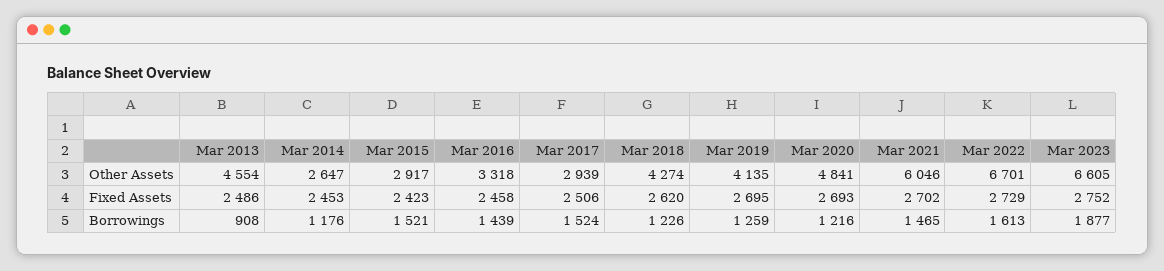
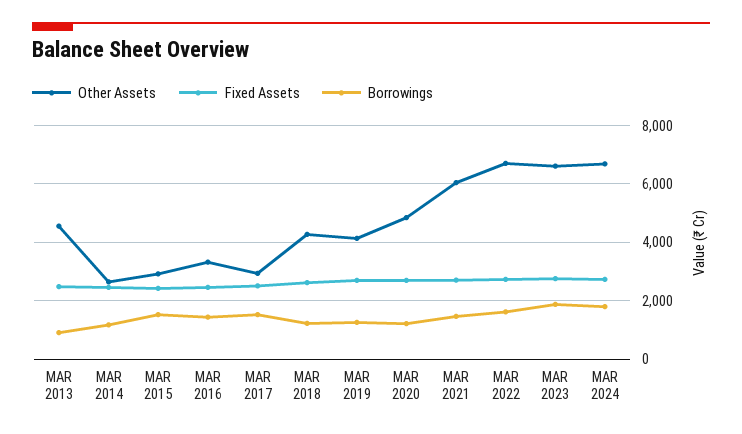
Other Assets, MAR 2024: none -> 6750
Fixed Assets, MAR 2024: none -> 2750
Borrowings, MAR 2024: none -> 1750

